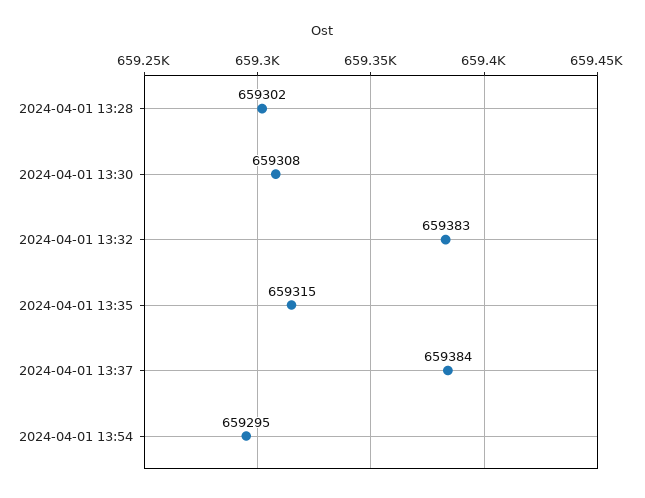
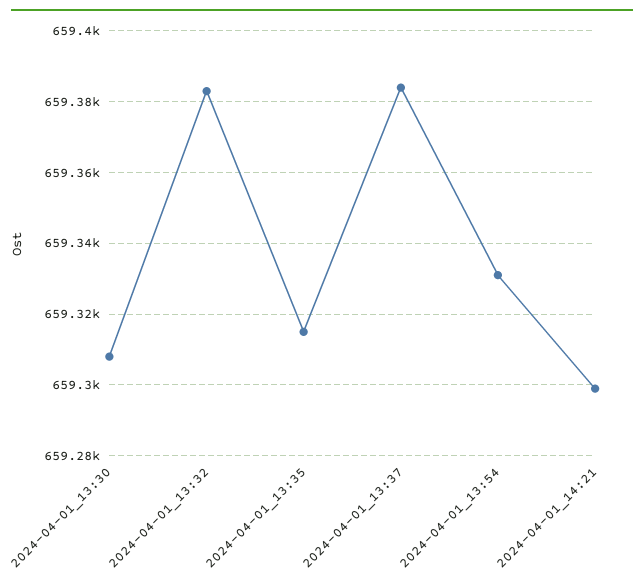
2024-04-01 13:28: 659302 -> none
2024-04-01 13:54: 659295 -> 659330
2024-04-01_14:21: none -> 659300

